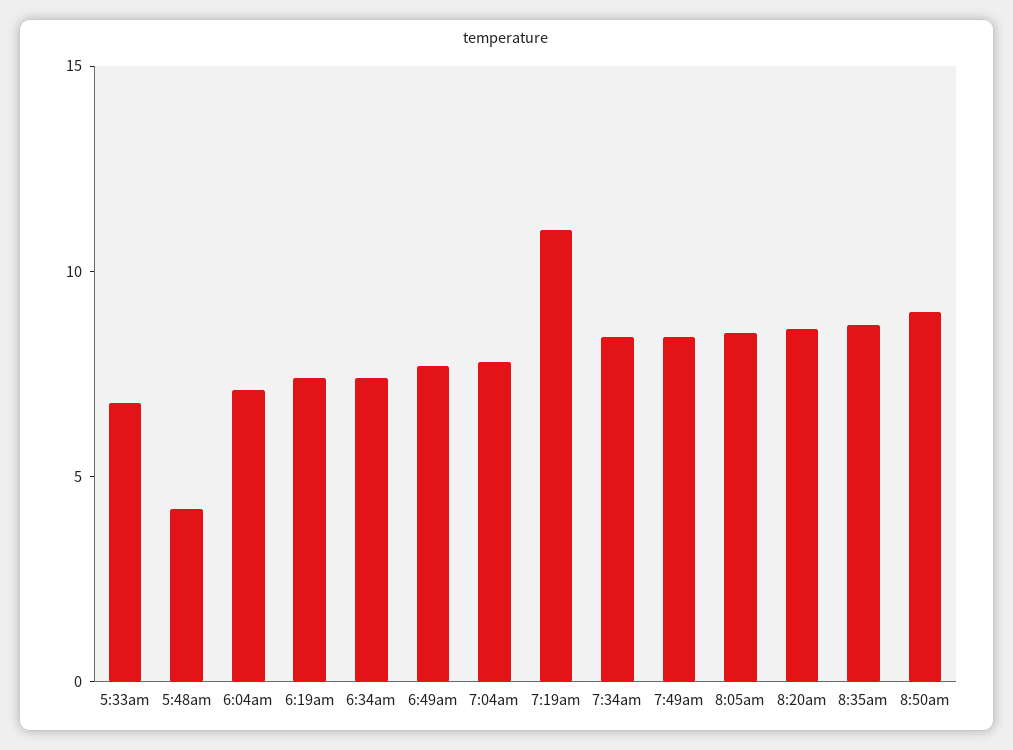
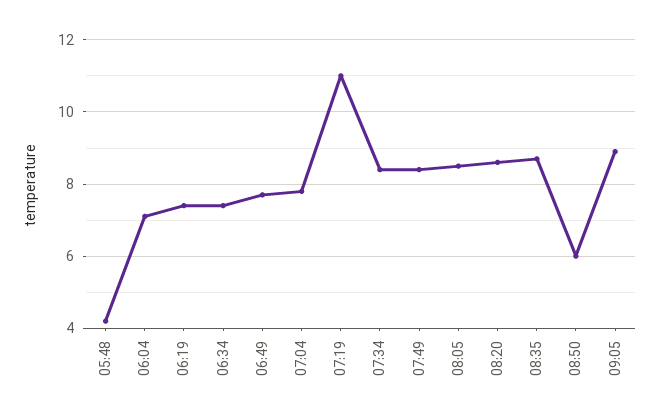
5:33am: 7 -> none
8:50am: 9 -> 6
09:05: none -> 9

